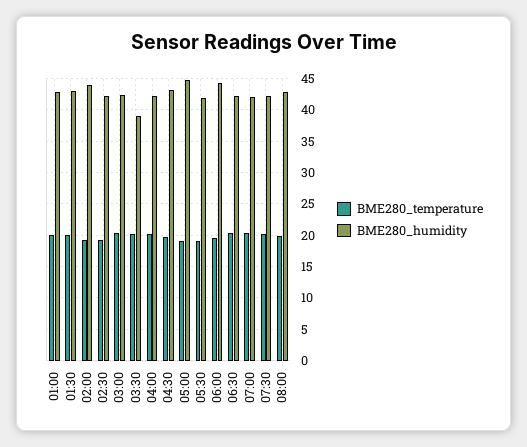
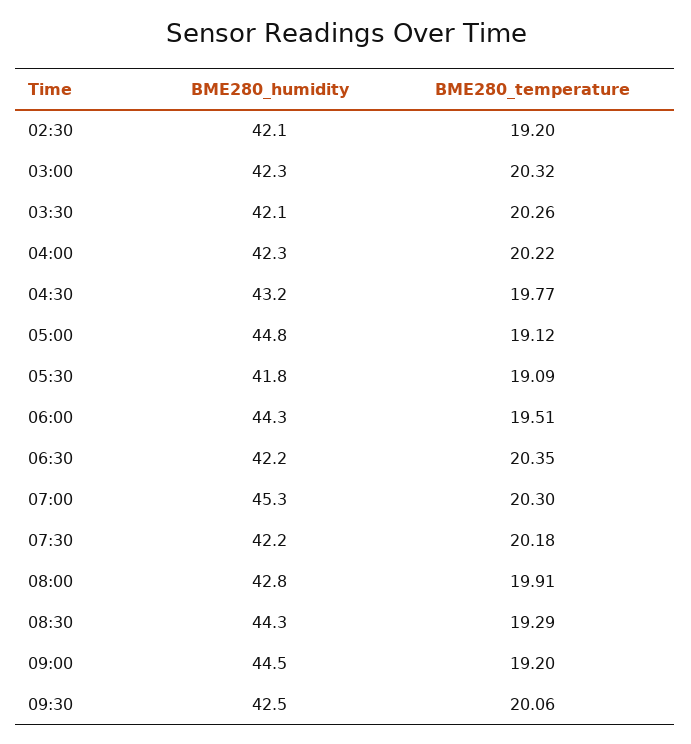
BME280_temperature, 01:00: 20 -> none
BME280_humidity, 01:00: 43 -> none
BME280_temperature, 01:30: 20 -> none
BME280_humidity, 01:30: 43 -> none
BME280_temperature, 02:00: 19 -> none
BME280_humidity, 02:00: 44 -> none
BME280_humidity, 03:30: 39 -> 42.1
BME280_humidity, 07:00: 42 -> 45.3
BME280_humidity, 08:30: none -> 44.3
BME280_temperature, 08:30: none -> 19.29
BME280_humidity, 09:00: none -> 44.5
BME280_temperature, 09:00: none -> 19.2
BME280_humidity, 09:30: none -> 42.5
BME280_temperature, 09:30: none -> 20.06

